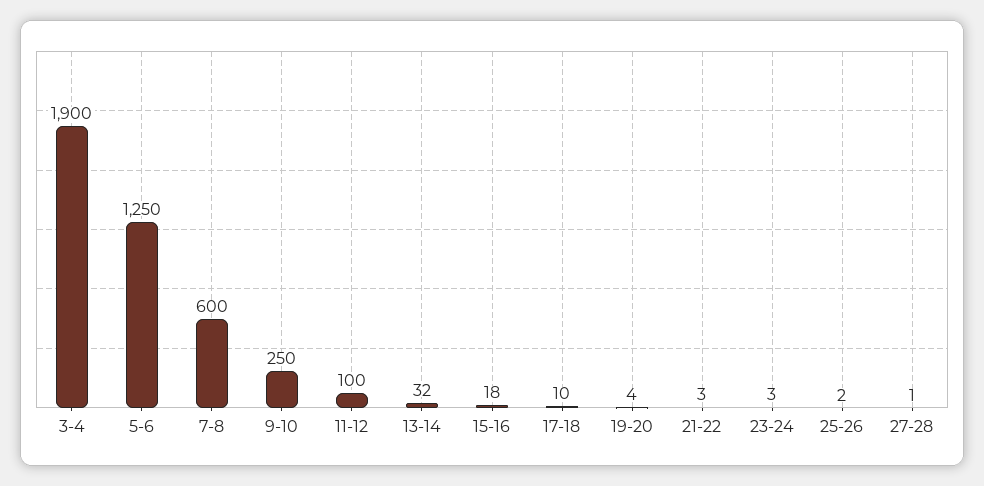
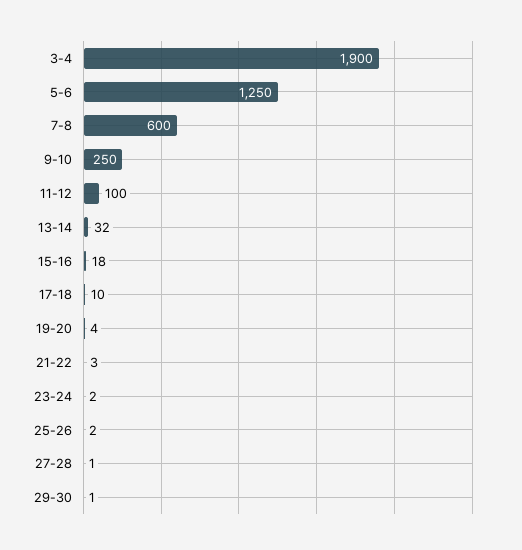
23-24: 3 -> 2
29-30: none -> 1

